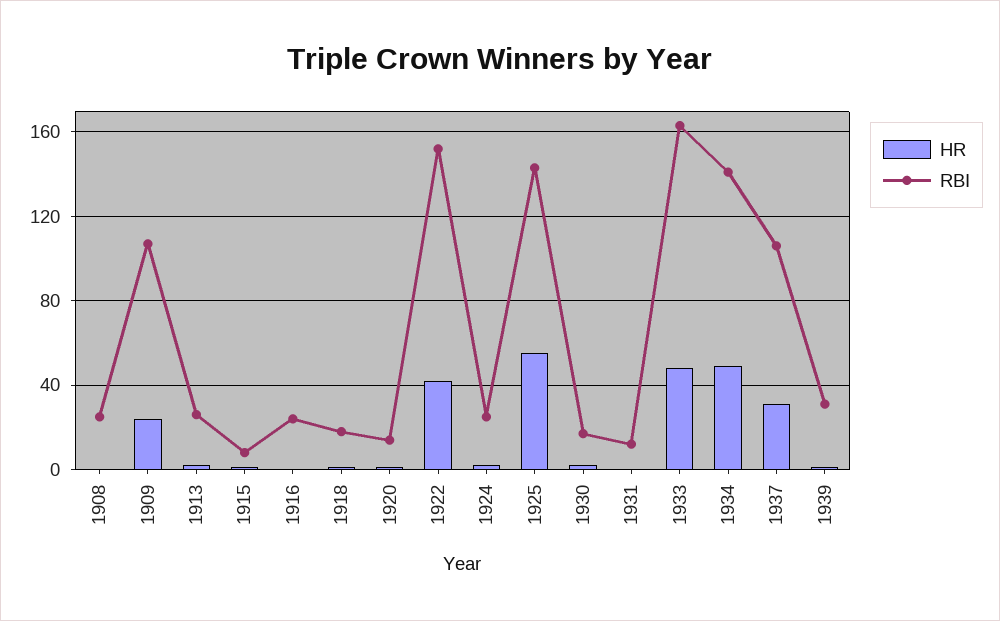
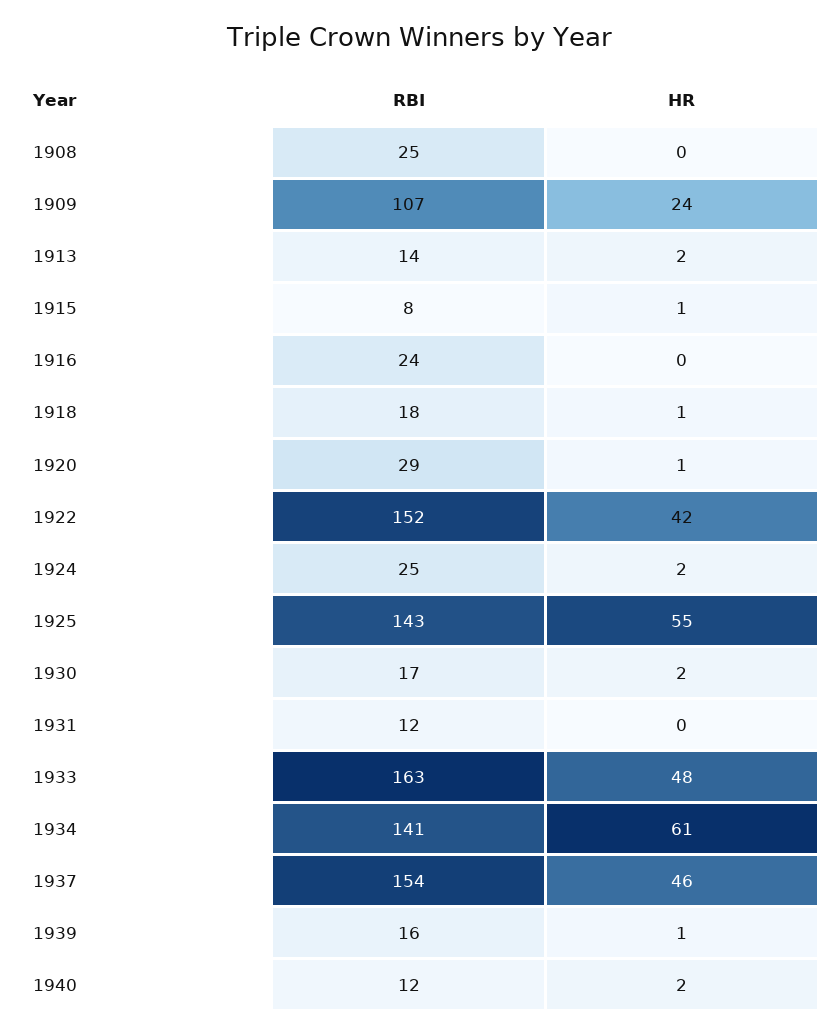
RBI, 1913: 25 -> 14
RBI, 1920: 15 -> 29
HR, 1934: 50 -> 61
HR, 1937: 30 -> 46
RBI, 1937: 105 -> 154
RBI, 1939: 30 -> 16
RBI, 1940: none -> 12
HR, 1940: none -> 2

